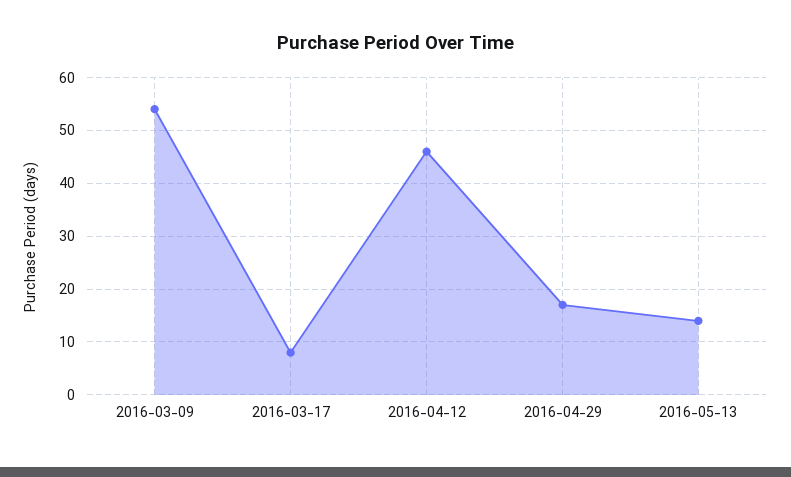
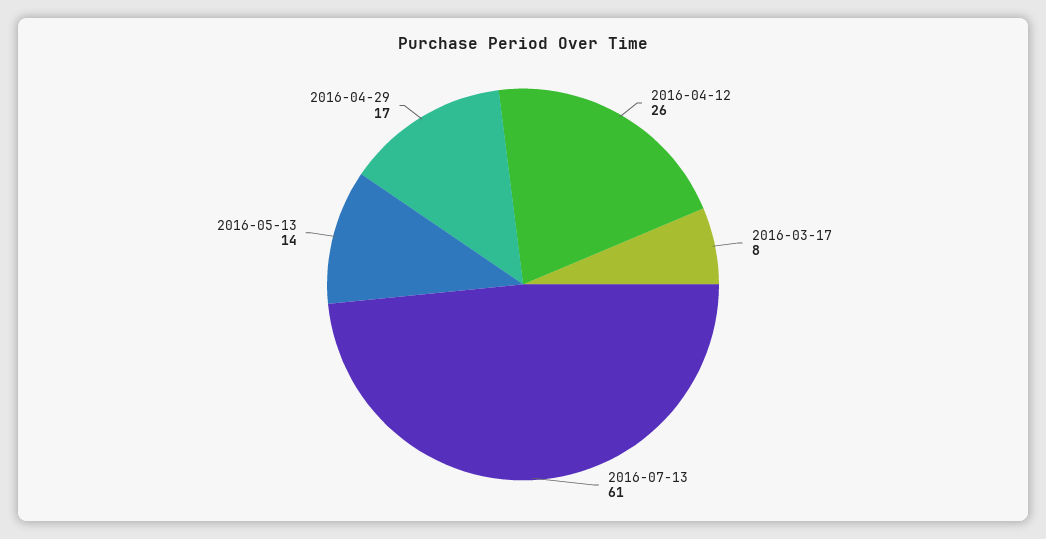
2016-03-09: 55 -> none
2016-04-12: 45 -> 26
2016-07-13: none -> 61

